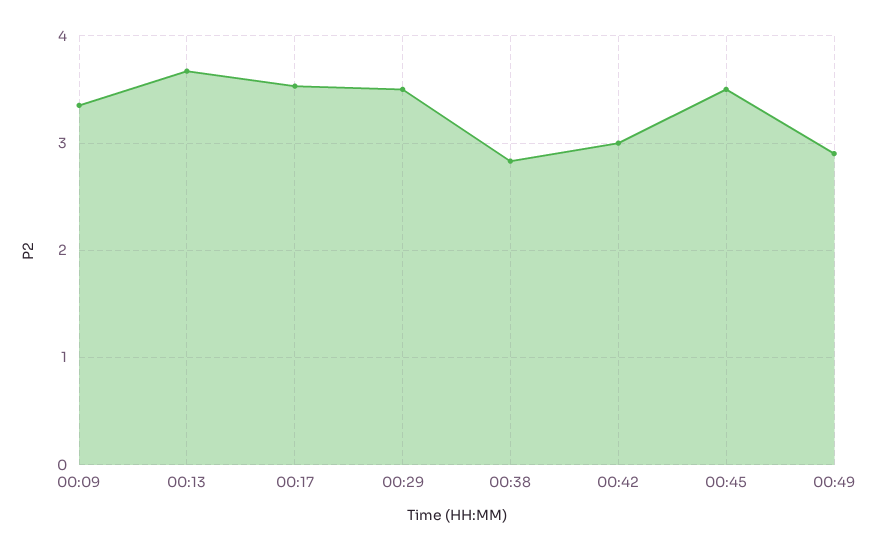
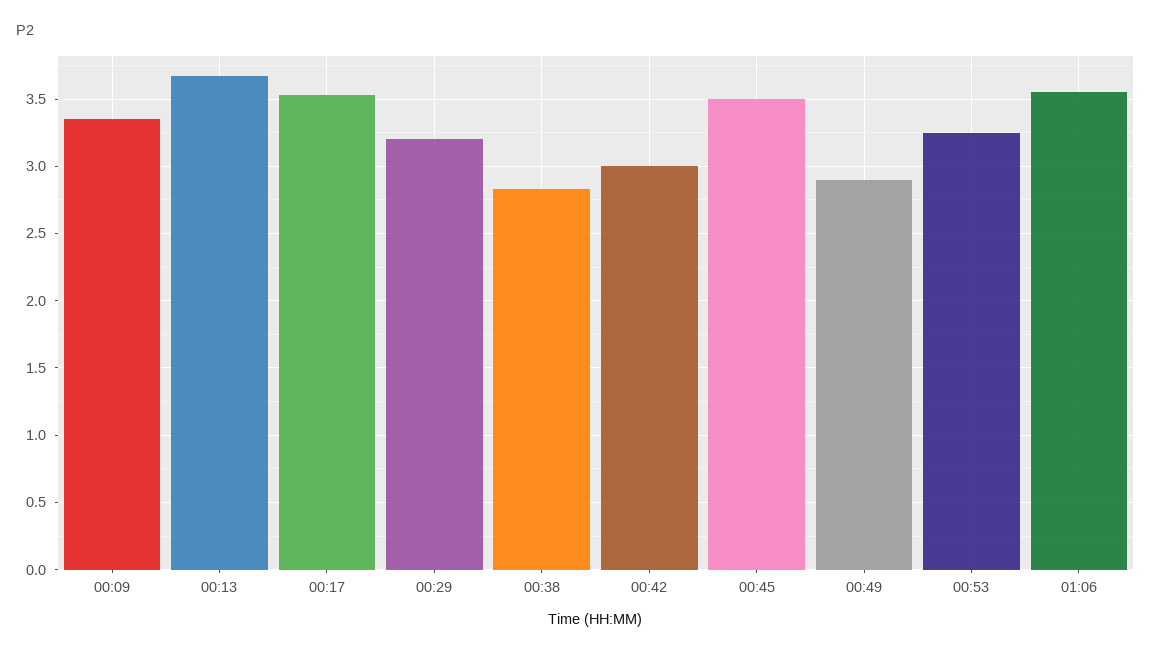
00:29: 3.5 -> 3.2
00:53: none -> 3.25
01:06: none -> 3.55

